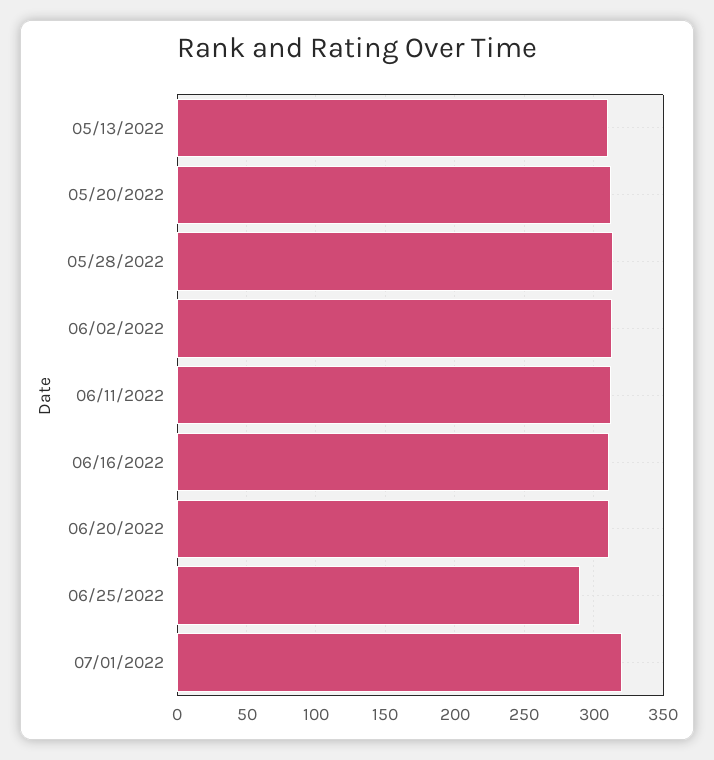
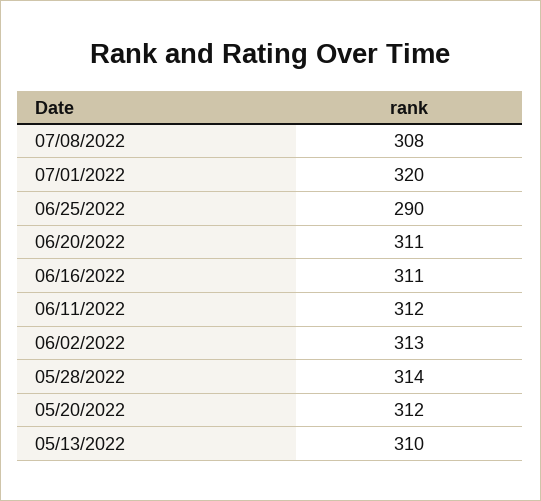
07/08/2022: none -> 308

